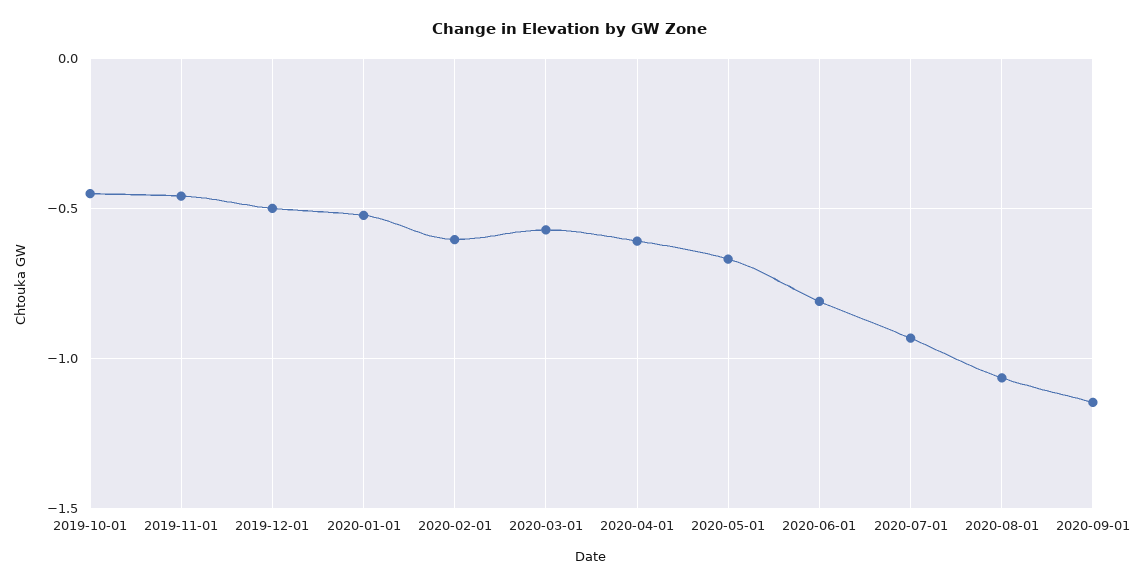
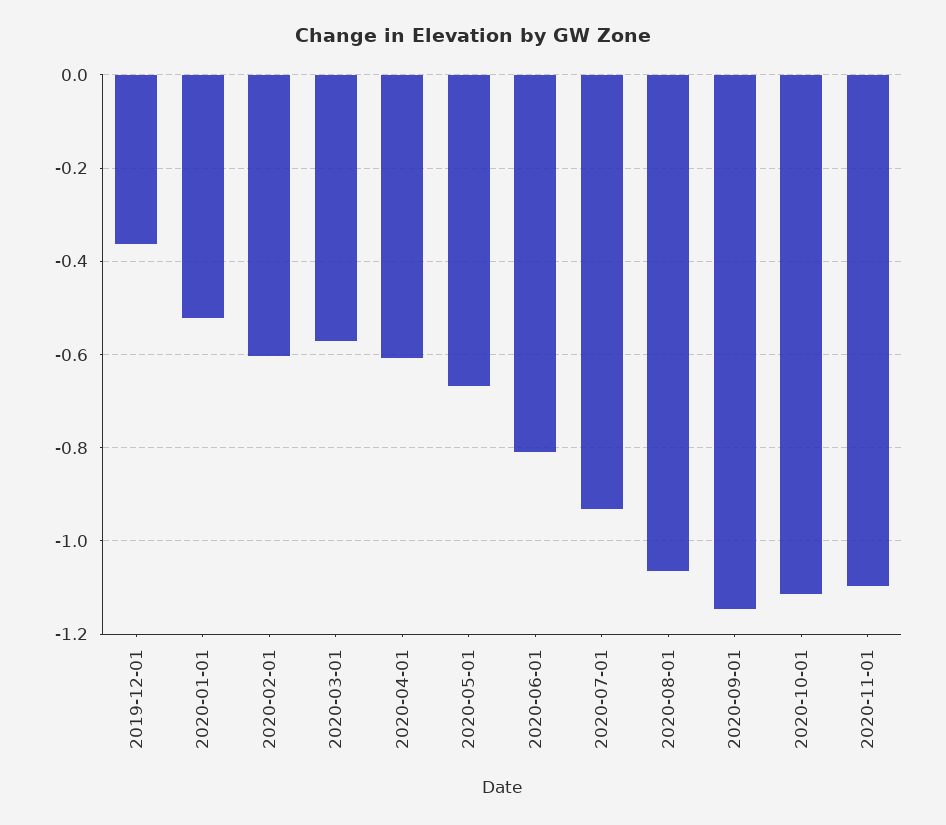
2019-10-01: -0.45 -> none
2019-11-01: -0.45 -> none
2019-12-01: -0.5 -> -0.36
2020-10-01: none -> -1.12
2020-11-01: none -> -1.1

